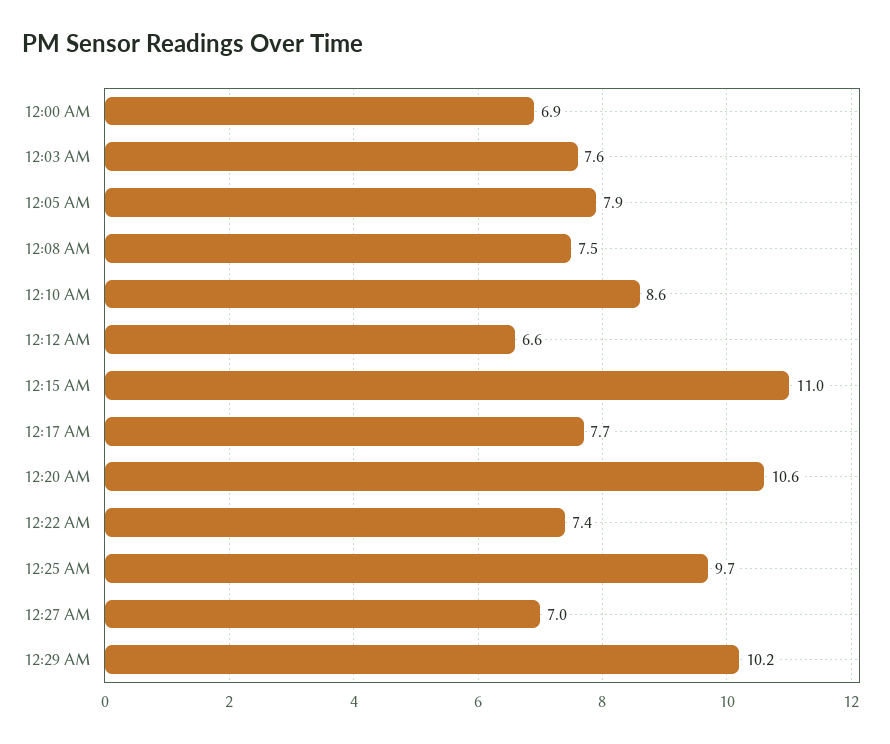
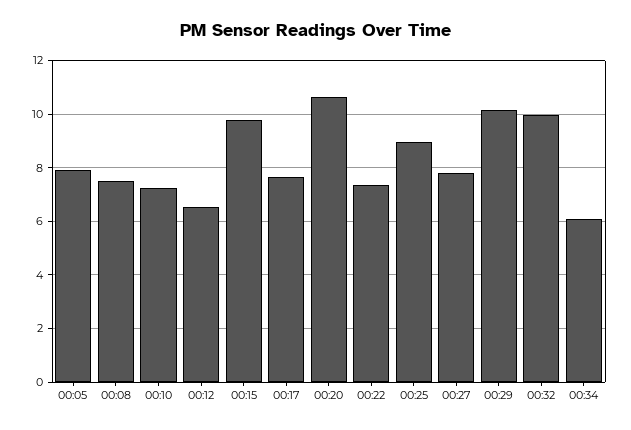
12:00 AM: 6.9 -> none
12:03 AM: 7.6 -> none
12:10 AM: 8.6 -> 7.25
12:15 AM: 11 -> 9.75
12:25 AM: 9.7 -> 9
12:27 AM: 7 -> 7.75
00:32: none -> 10
00:34: none -> 6

